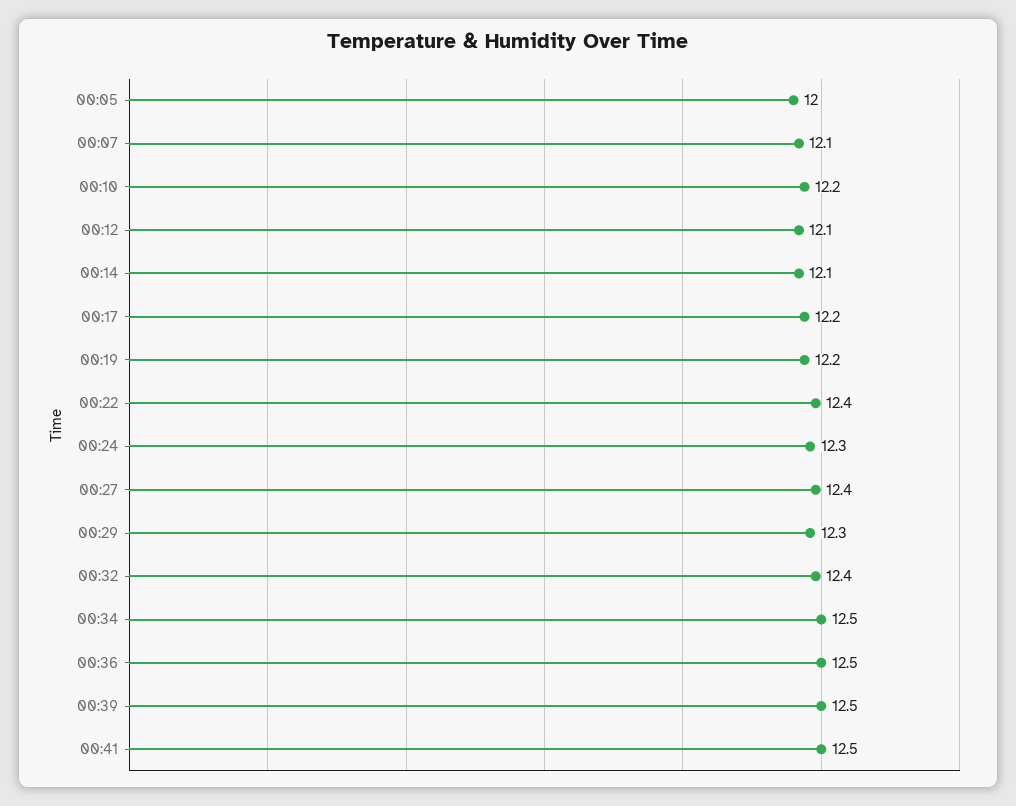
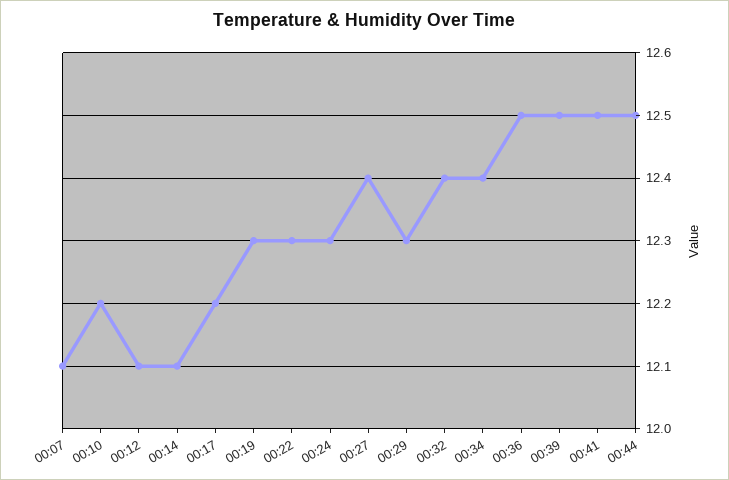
00:05: 12 -> none
00:19: 12.2 -> 12.3
00:22: 12.4 -> 12.3
00:34: 12.5 -> 12.4
00:44: none -> 12.5

